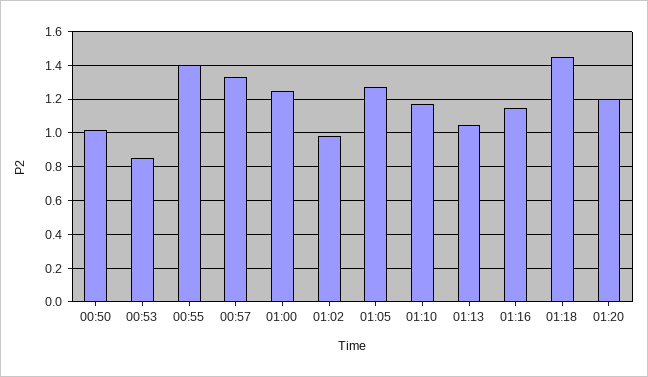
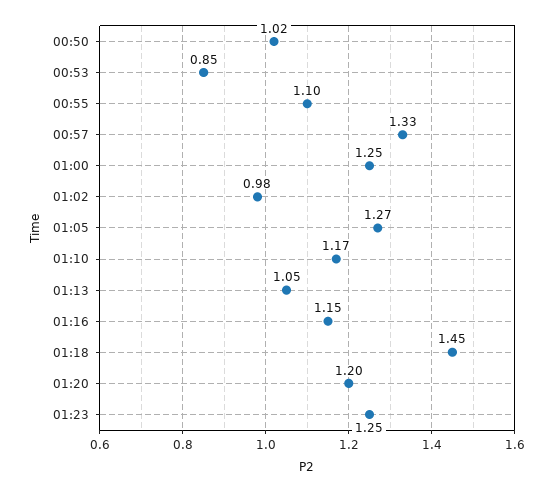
00:55: 1.4 -> 1.1
01:23: none -> 1.25

